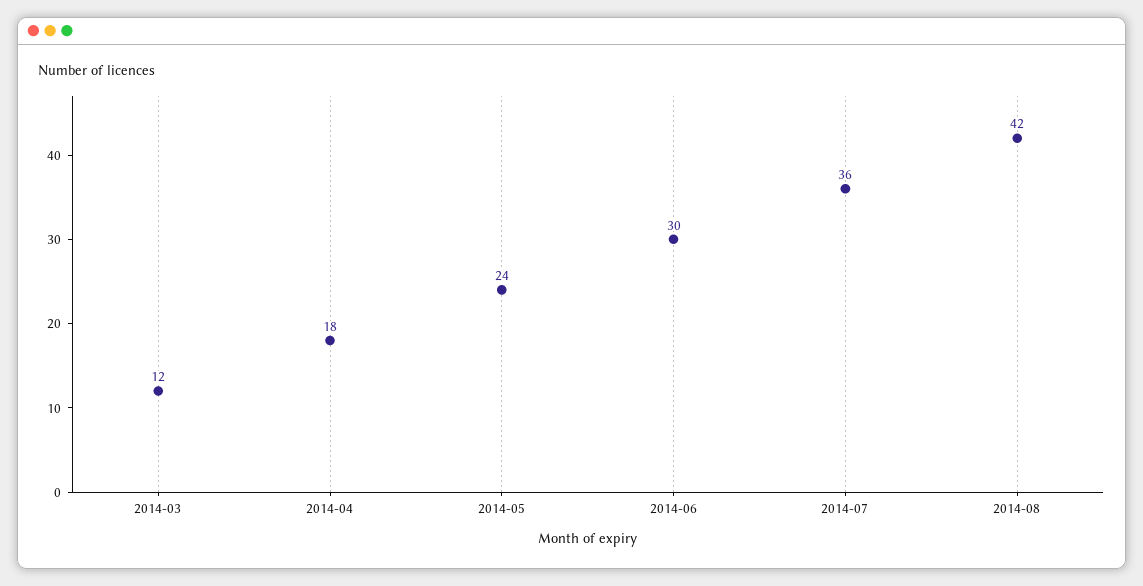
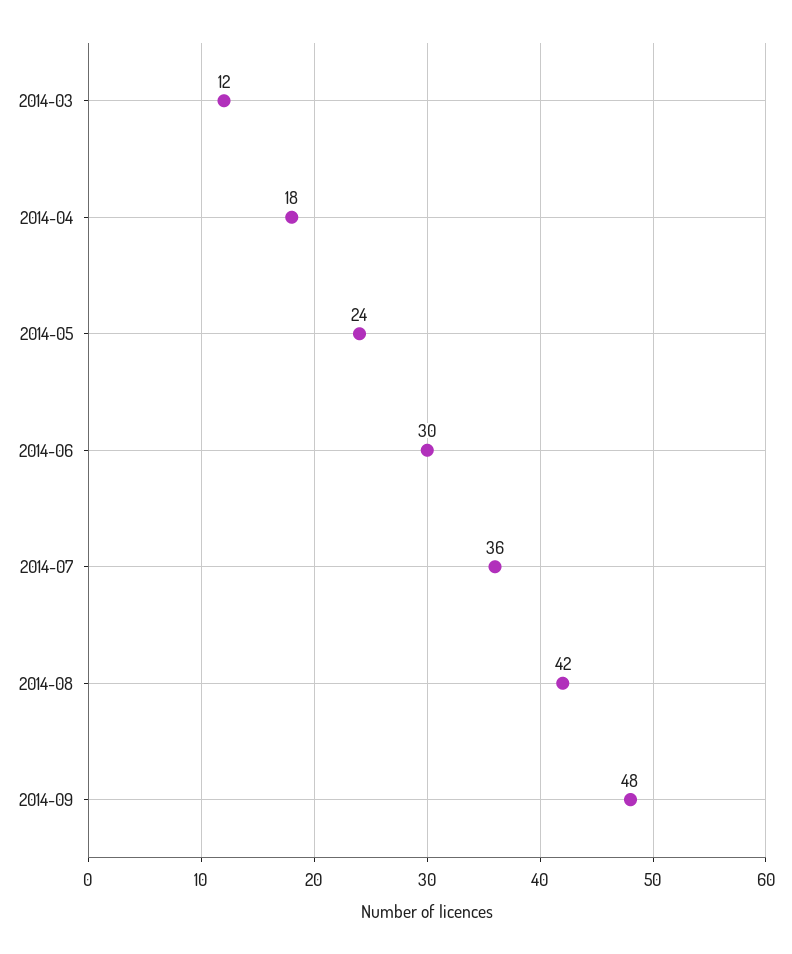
2014-09: none -> 48

